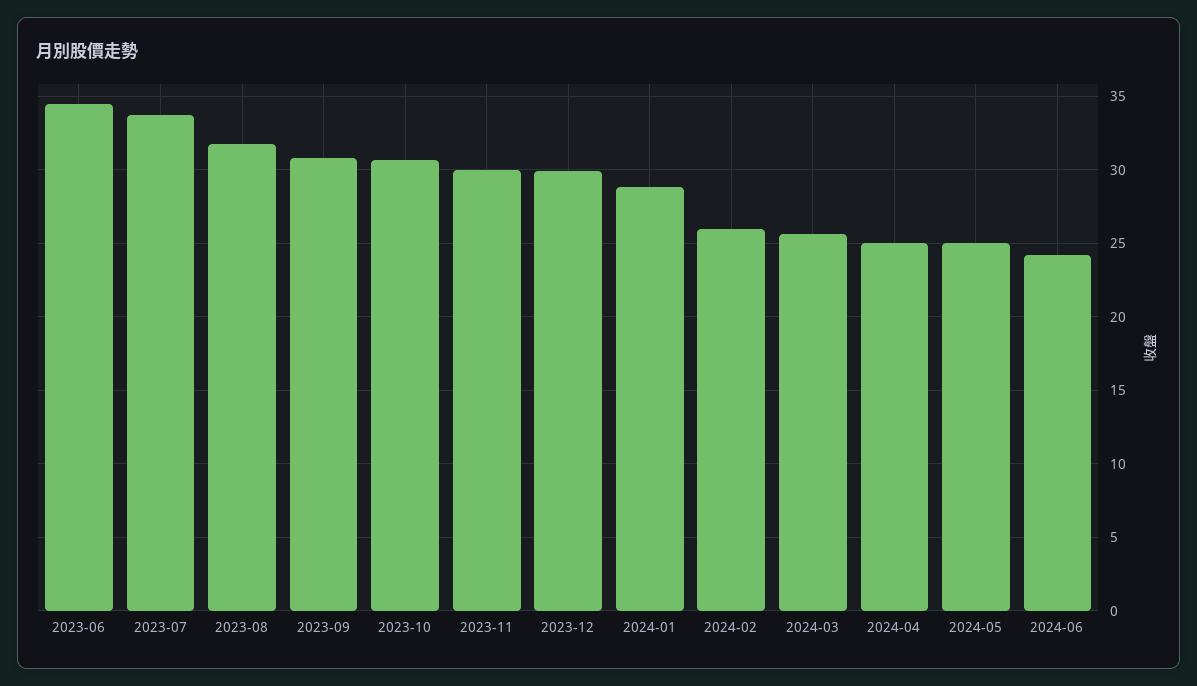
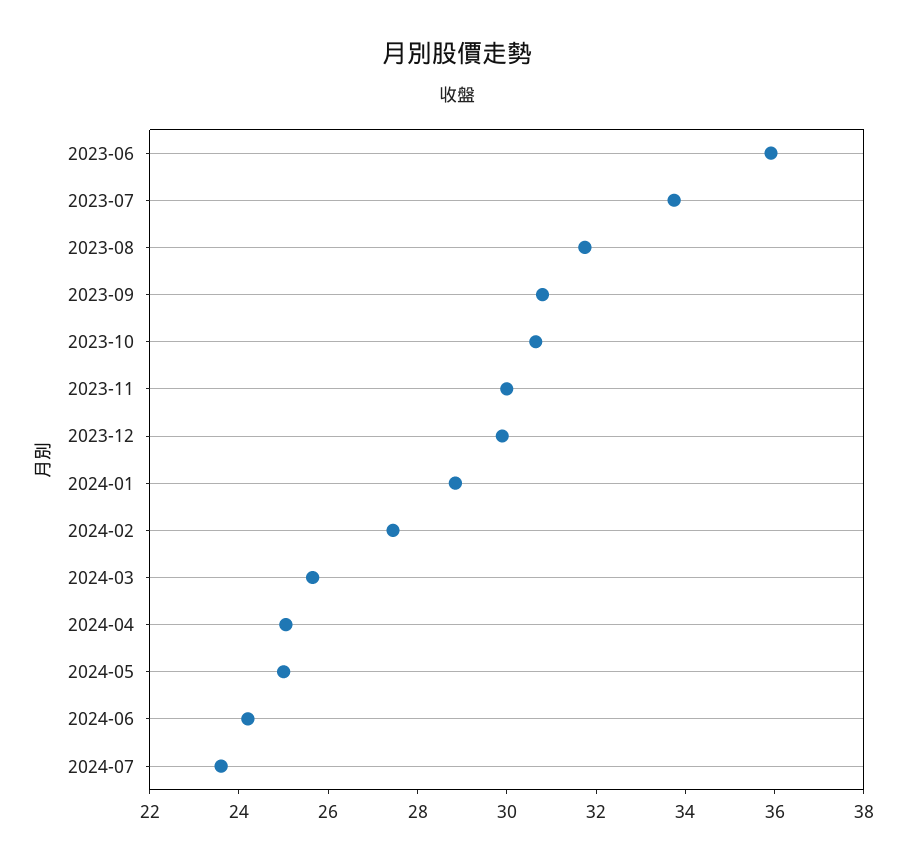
2023-06: 34.5 -> 36
2024-02: 26 -> 27.5
2024-07: none -> 23.5

